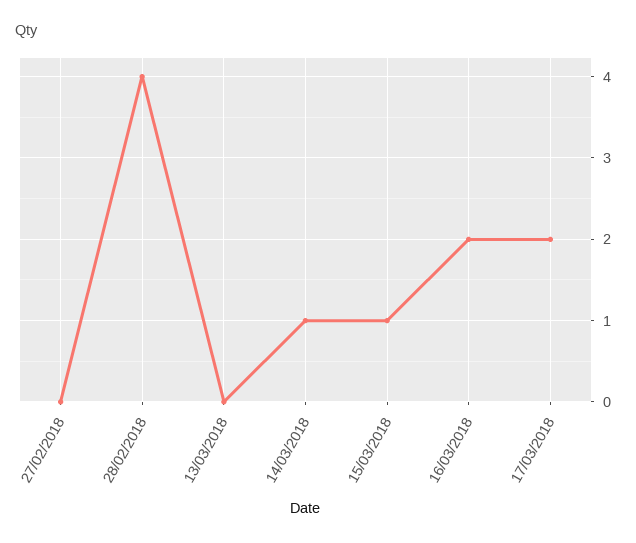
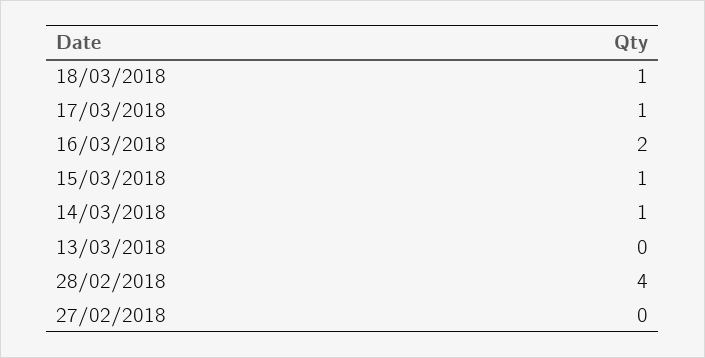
17/03/2018: 2 -> 1
18/03/2018: none -> 1

